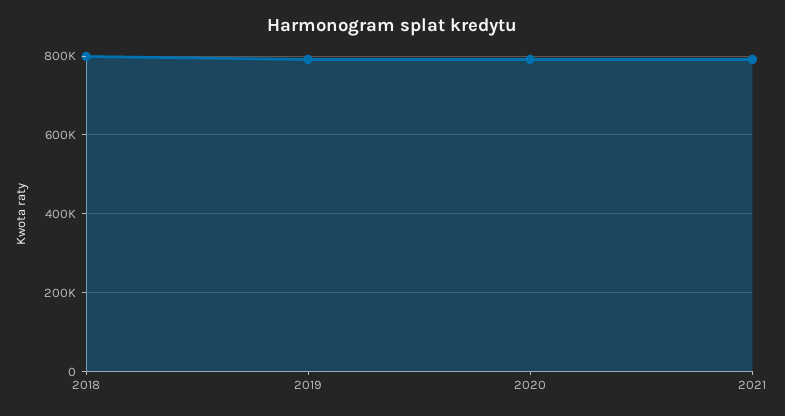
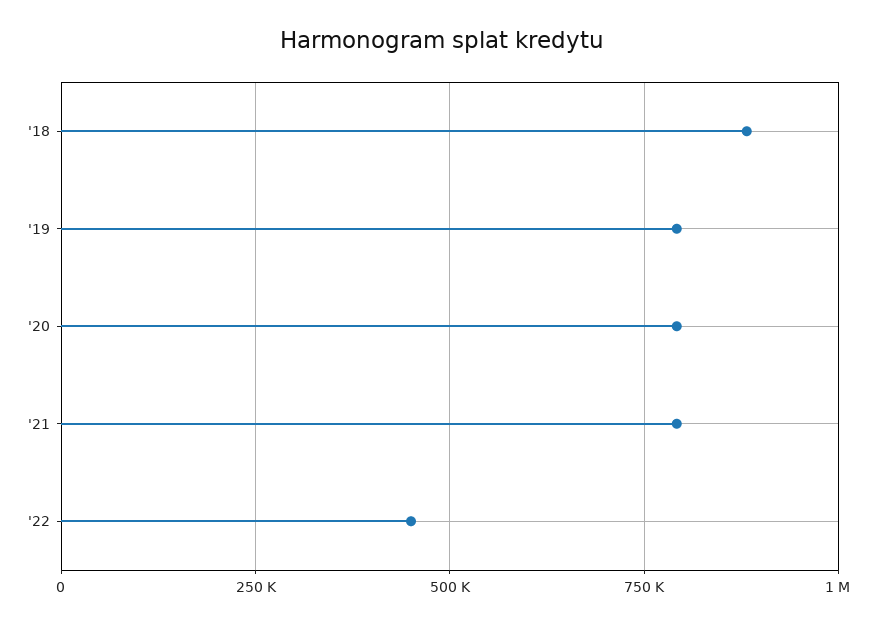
2018: 800000 -> 875000
'22: none -> 450000

